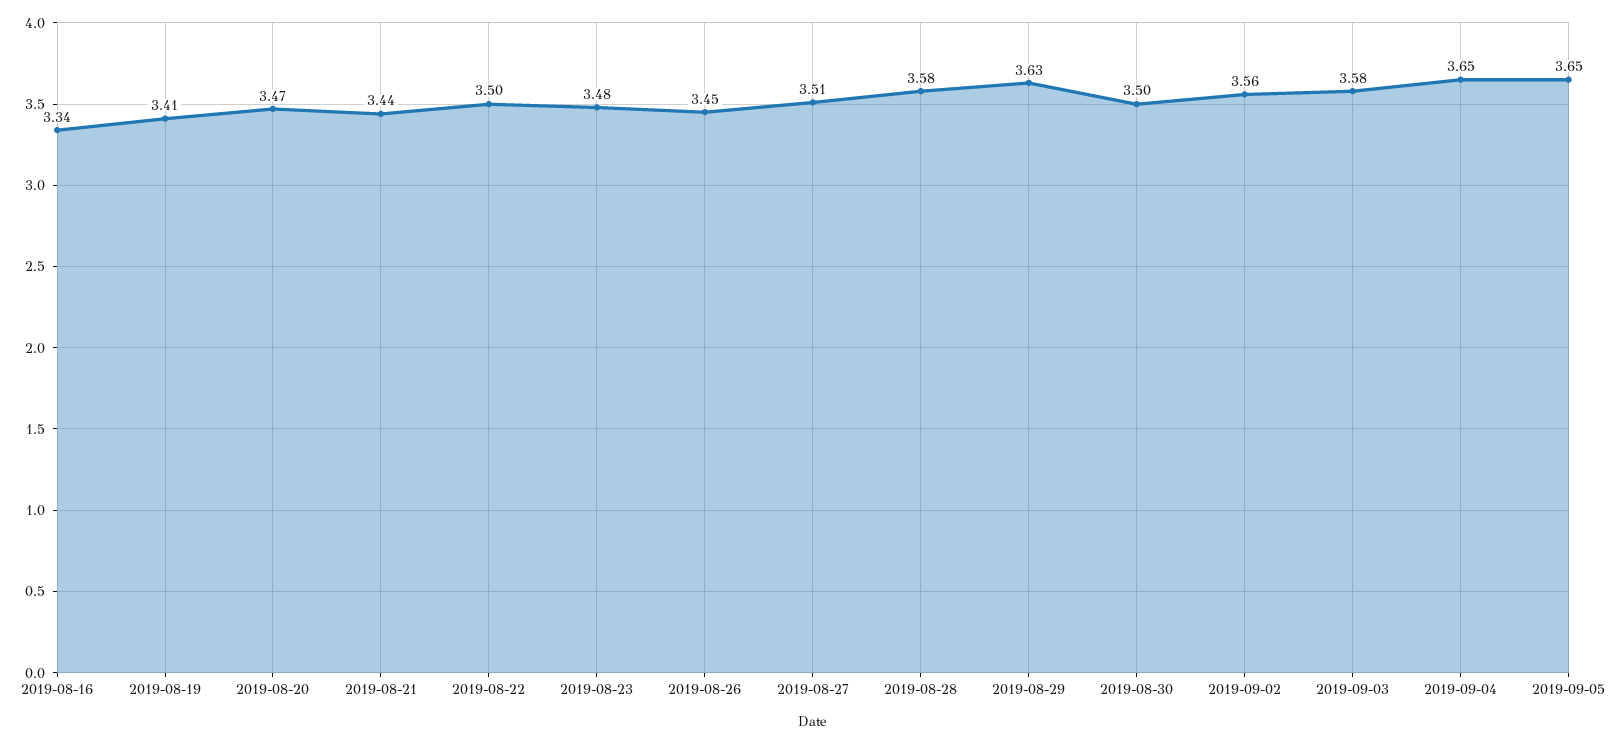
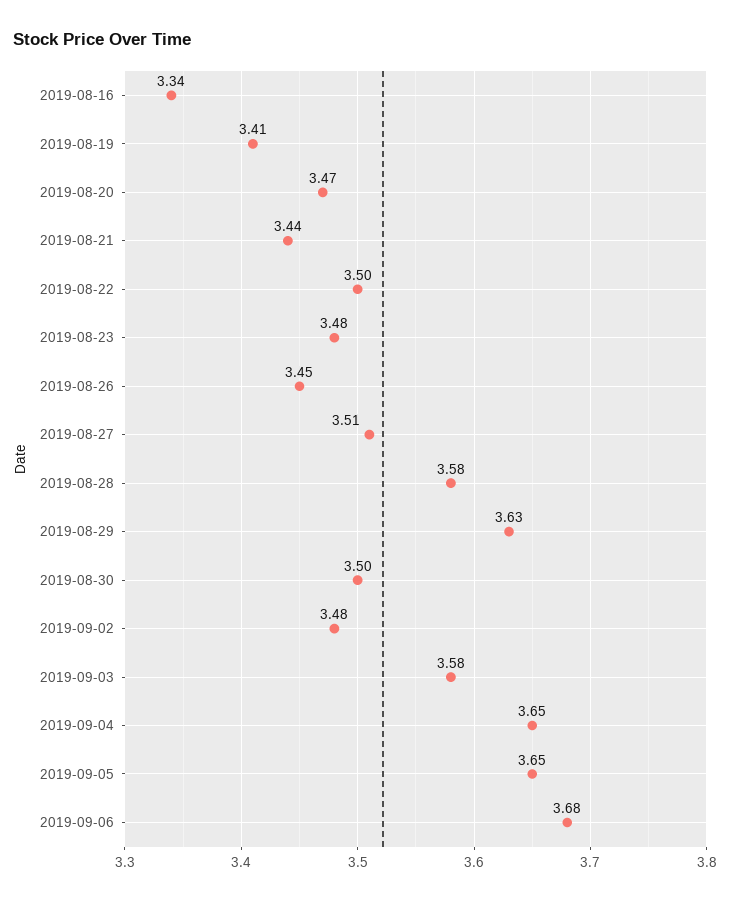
2019-09-02: 3.56 -> 3.48
2019-09-06: none -> 3.68

